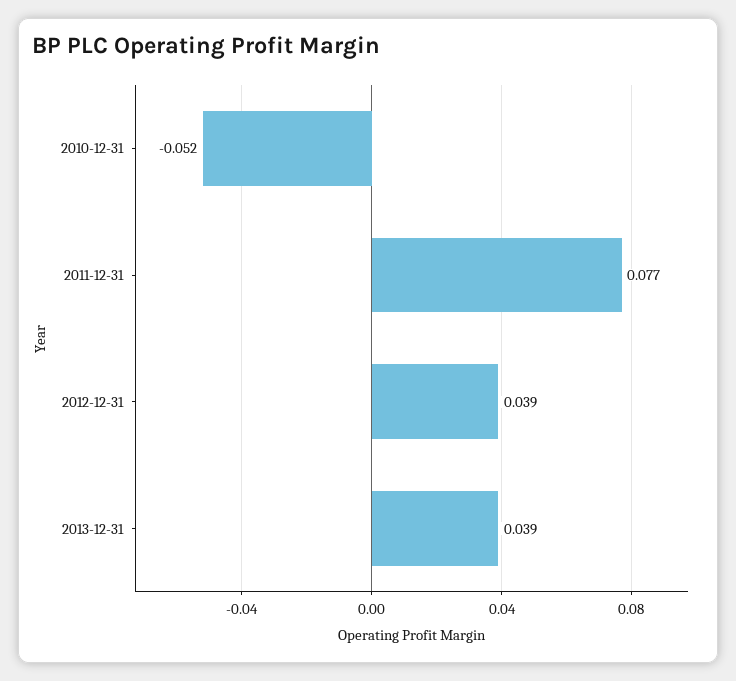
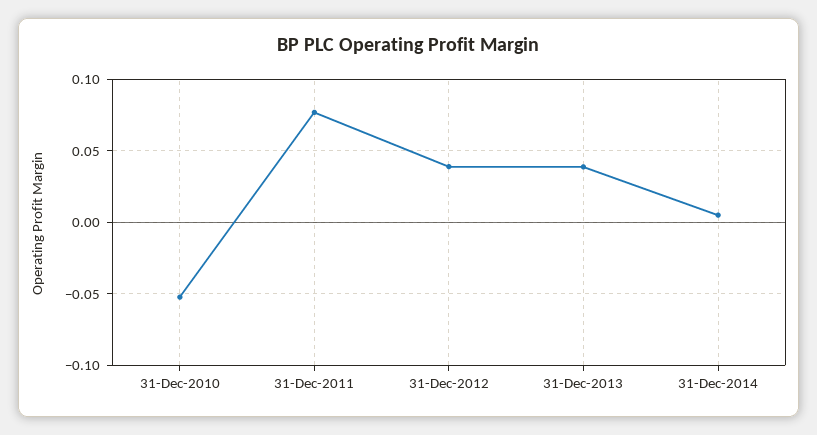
31-Dec-2014: none -> 0.005

